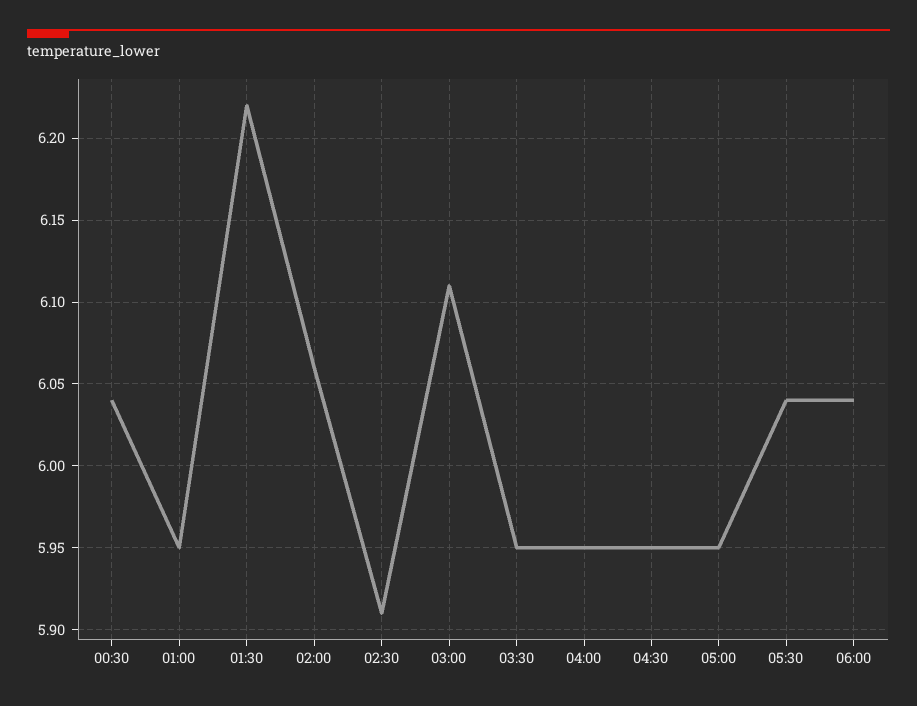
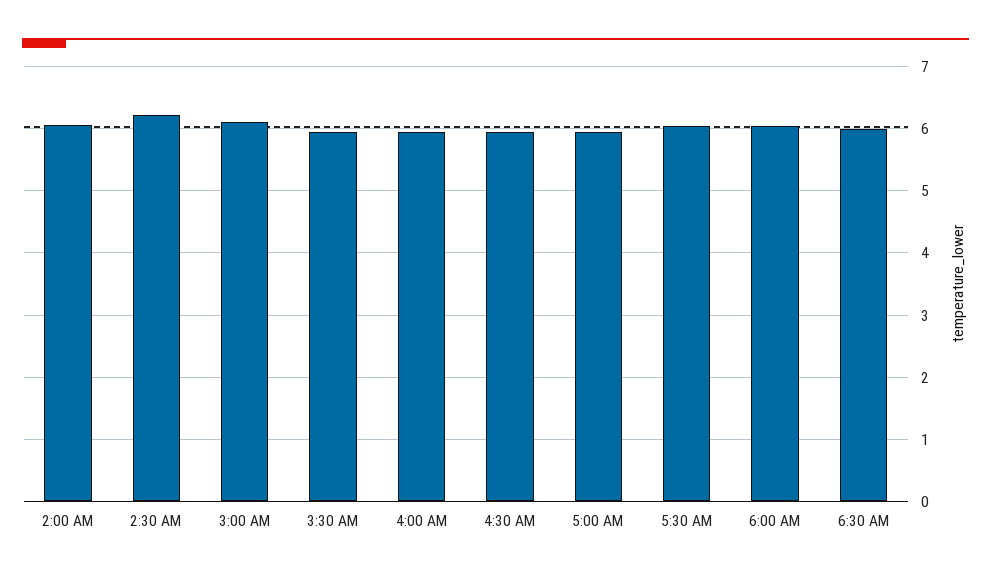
00:30: 6.04 -> none
01:00: 5.95 -> none
01:30: 6.22 -> none
02:30: 5.91 -> 6.2
6:30 AM: none -> 6

